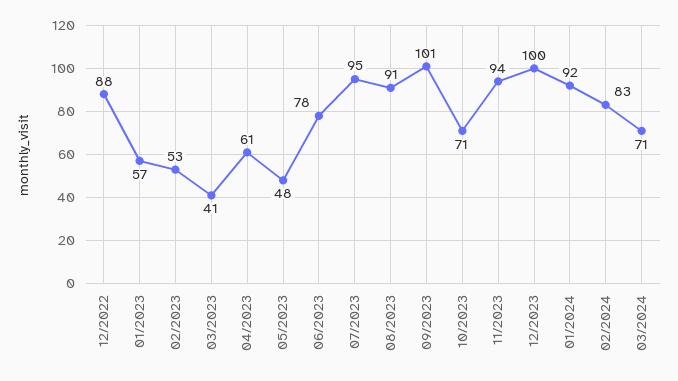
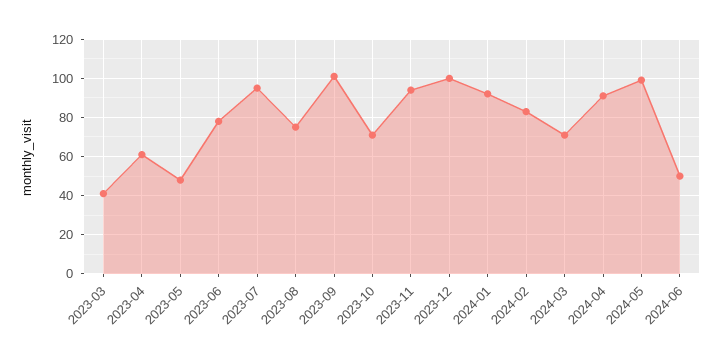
12/2022: 88 -> none
01/2023: 57 -> none
02/2023: 53 -> none
08/2023: 91 -> 75
2024-04: none -> 90
2024-05: none -> 100
2024-06: none -> 50

